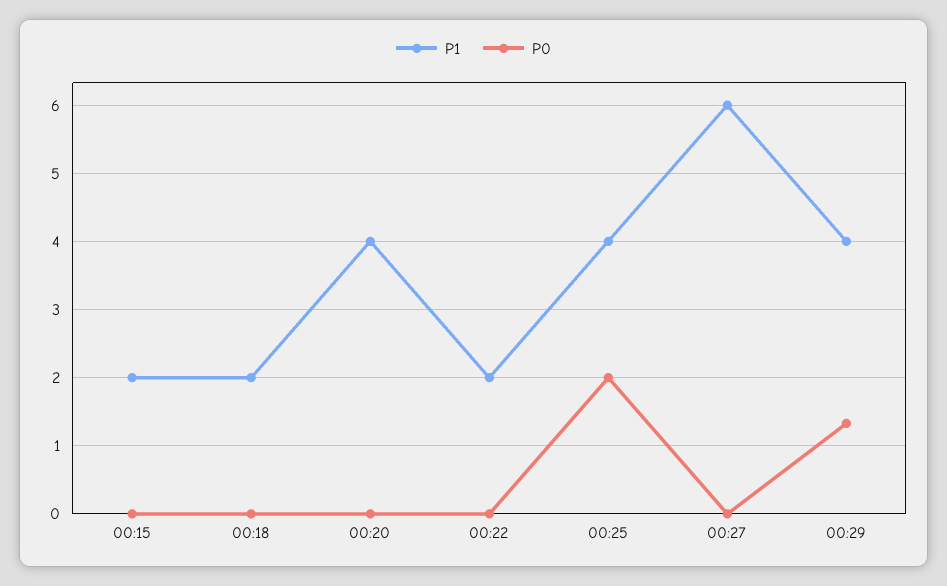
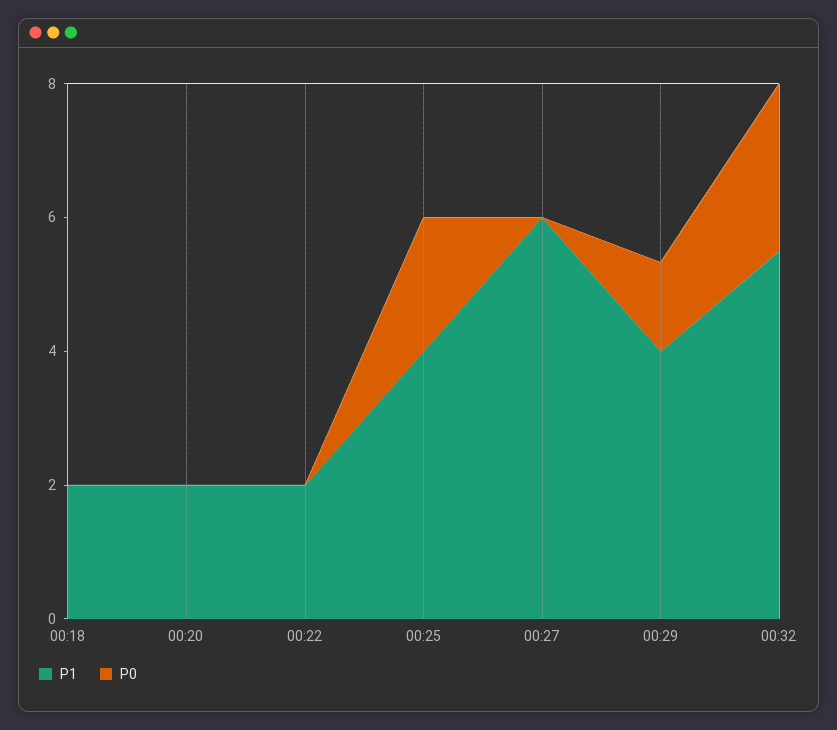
P1, 00:15: 2 -> none
P0, 00:15: 0 -> none
P1, 00:20: 4 -> 2
P1, 00:32: none -> 5.5
P0, 00:32: none -> 2.5

